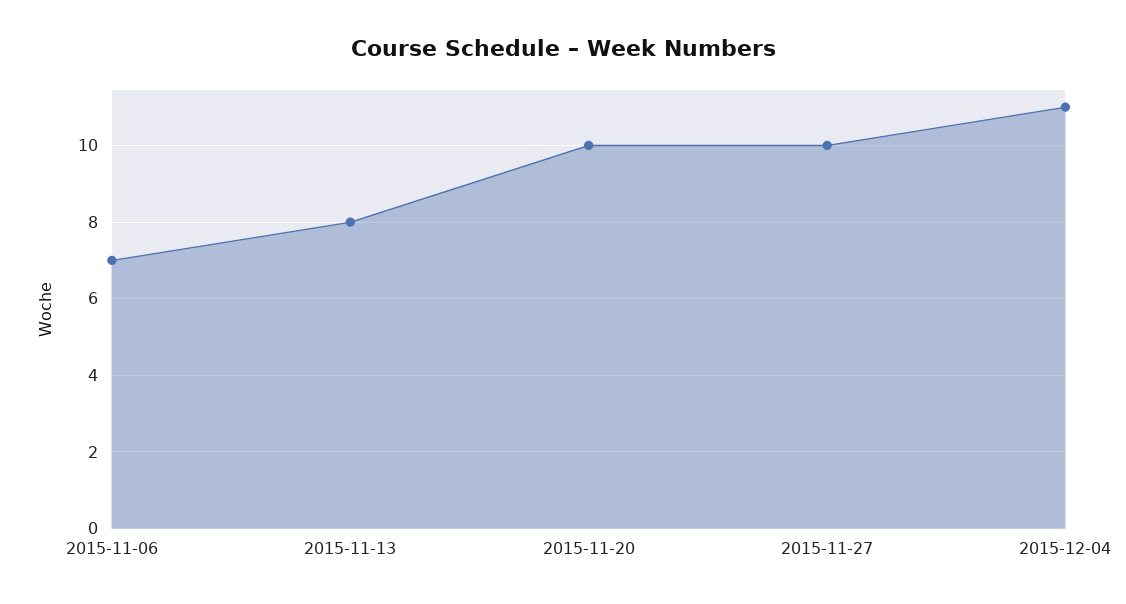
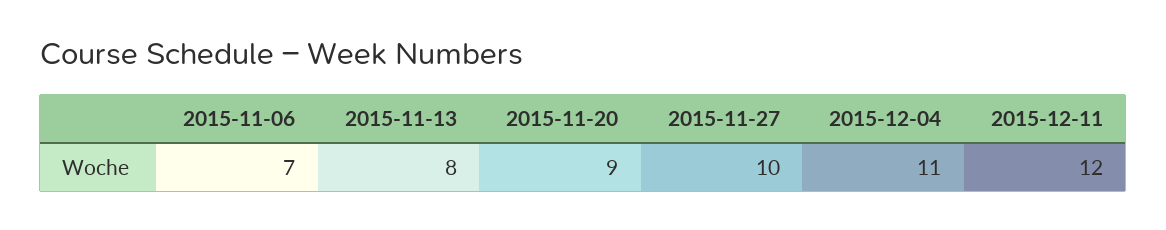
2015-11-20: 10 -> 9
2015-12-11: none -> 12

